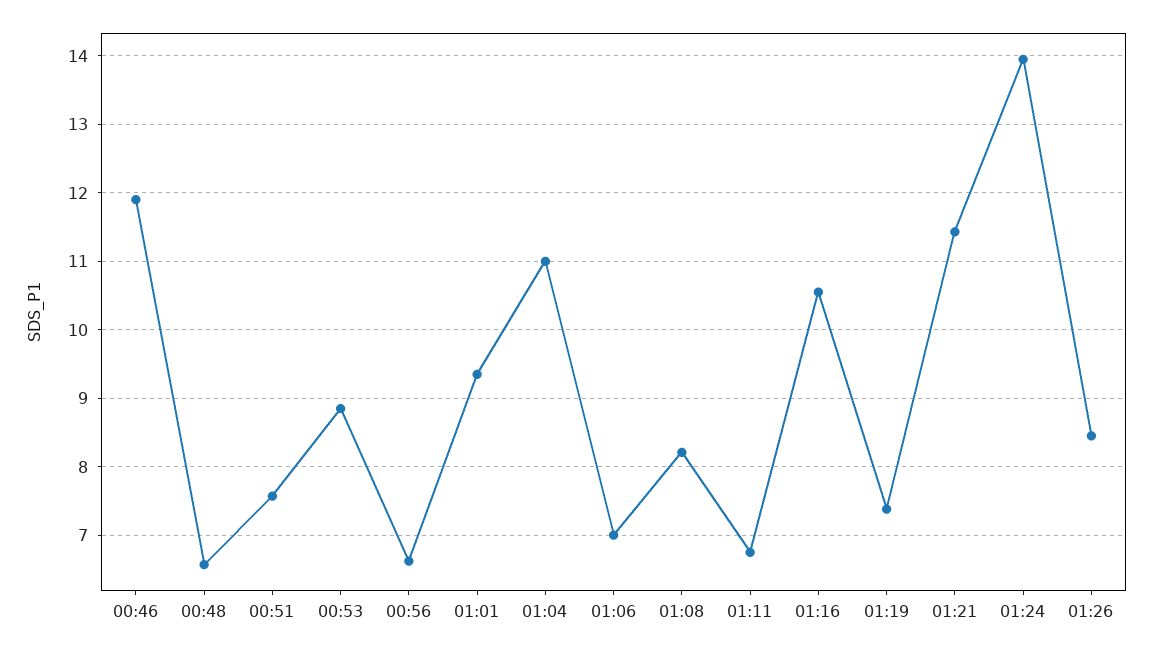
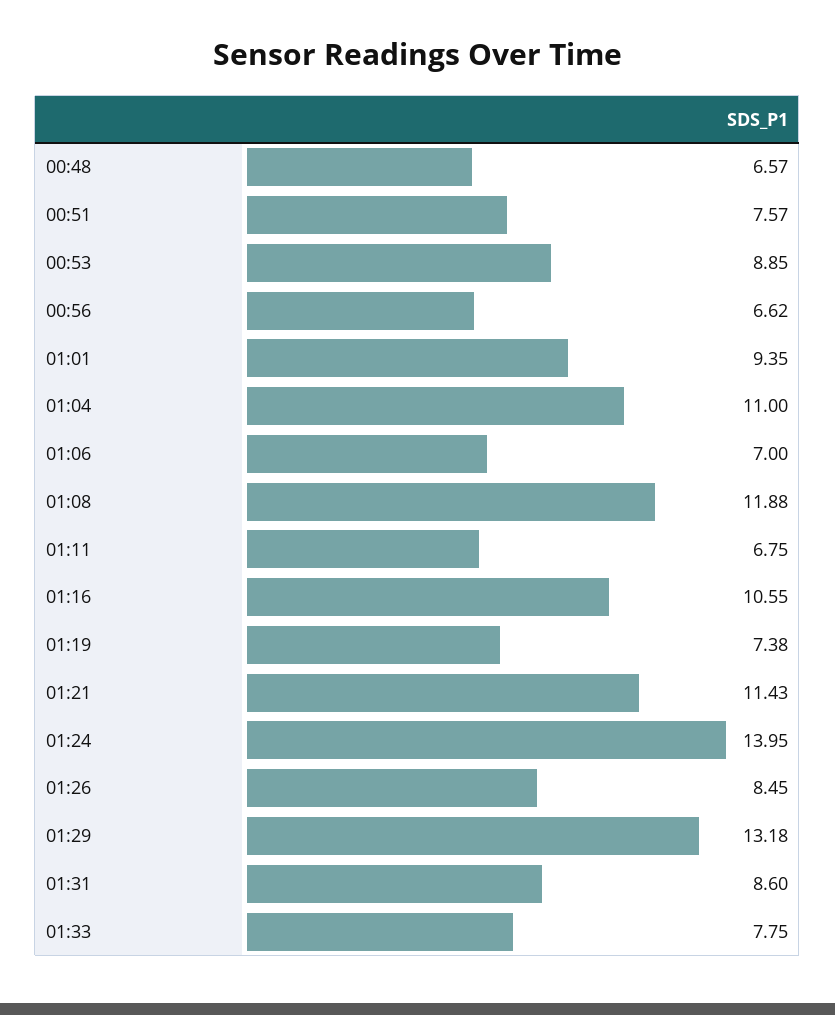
00:46: 11.9 -> none
01:08: 8.2 -> 11.88
01:29: none -> 13.18
01:31: none -> 8.6
01:33: none -> 7.75

